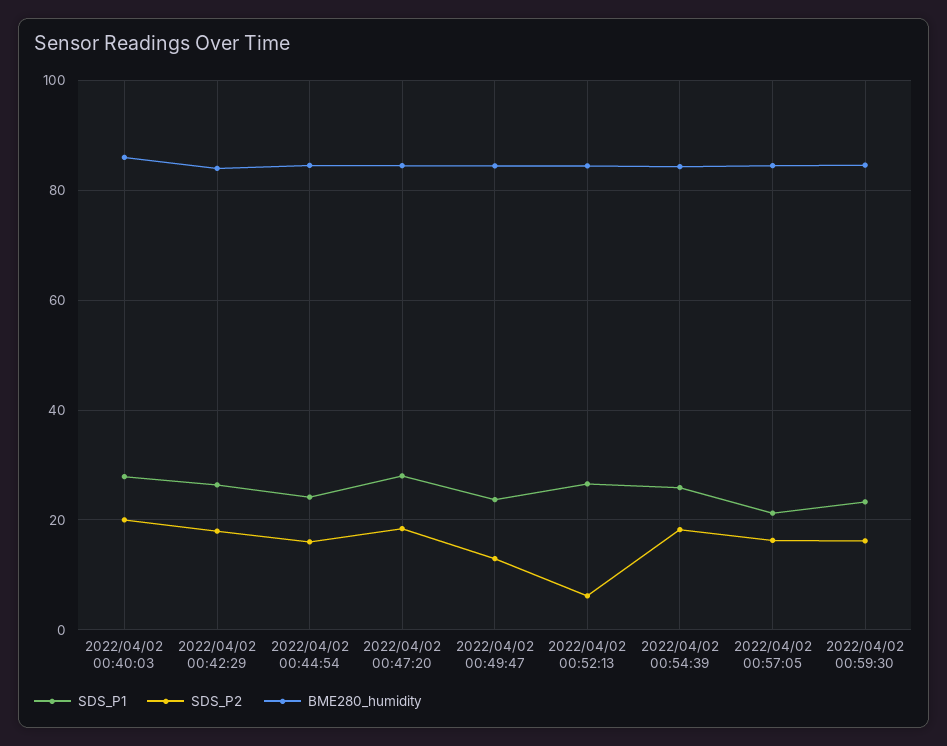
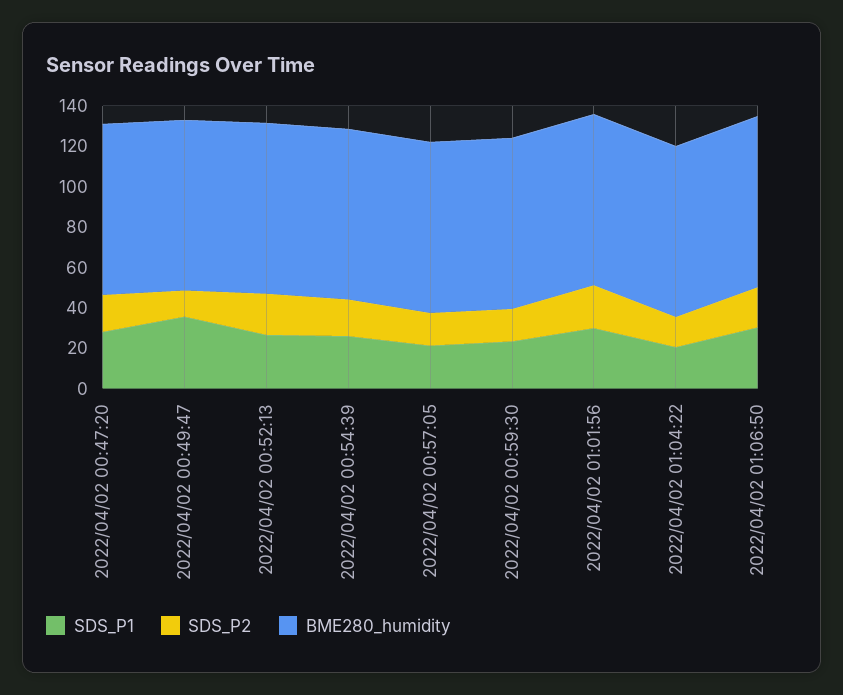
SDS_P1, 2022/04/02 00:40:03: 28 -> none
SDS_P2, 2022/04/02 00:40:03: 20 -> none
BME280_humidity, 2022/04/02 00:40:03: 86 -> none
SDS_P1, 2022/04/02 00:42:29: 26 -> none
SDS_P2, 2022/04/02 00:42:29: 18 -> none
BME280_humidity, 2022/04/02 00:42:29: 84 -> none
SDS_P1, 2022/04/02 00:44:54: 24 -> none
SDS_P2, 2022/04/02 00:44:54: 16 -> none
BME280_humidity, 2022/04/02 00:44:54: 84 -> none
SDS_P1, 2022/04/02 00:49:47: 24 -> 35
SDS_P2, 2022/04/02 00:52:13: 6 -> 20
SDS_P1, 2022/04/02 01:01:56: none -> 30
SDS_P2, 2022/04/02 01:01:56: none -> 20
BME280_humidity, 2022/04/02 01:01:56: none -> 85
SDS_P1, 2022/04/02 01:04:22: none -> 20
SDS_P2, 2022/04/02 01:04:22: none -> 15
BME280_humidity, 2022/04/02 01:04:22: none -> 85
SDS_P1, 2022/04/02 01:06:50: none -> 30
SDS_P2, 2022/04/02 01:06:50: none -> 20
BME280_humidity, 2022/04/02 01:06:50: none -> 85

